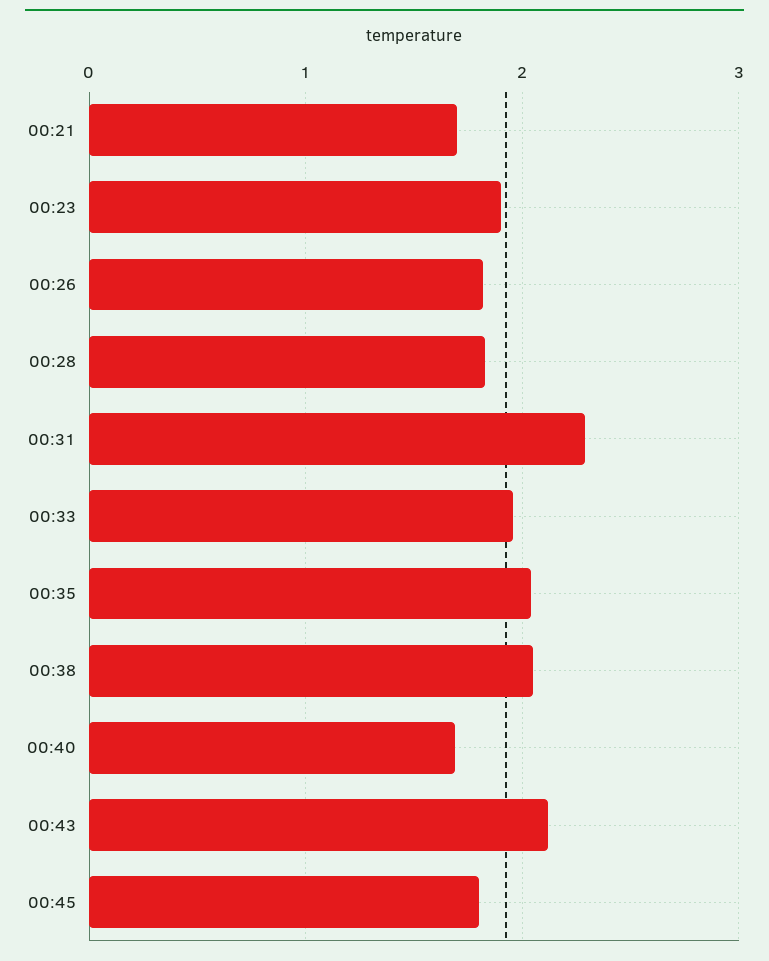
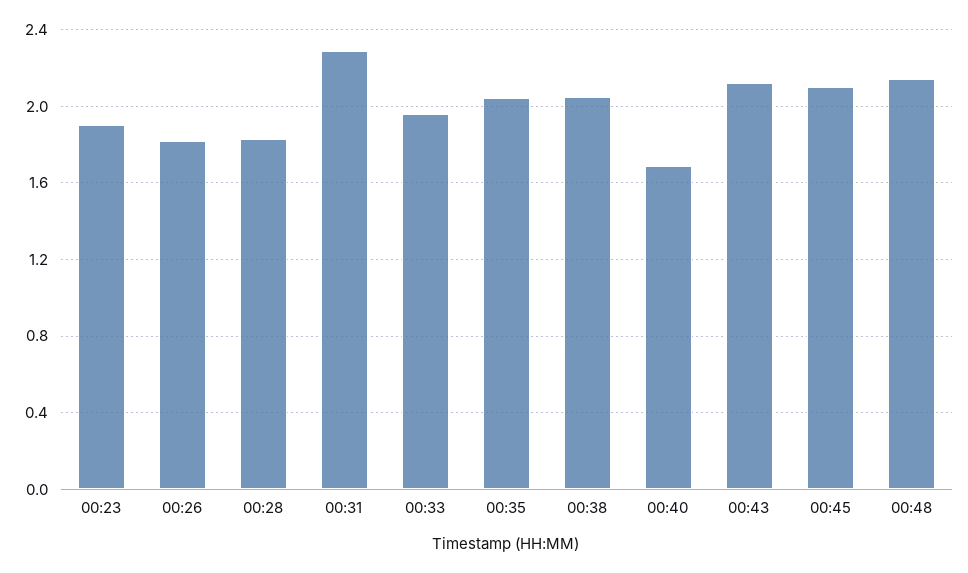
00:21: 1.7 -> none
00:45: 1.8 -> 2.1
00:48: none -> 2.15

